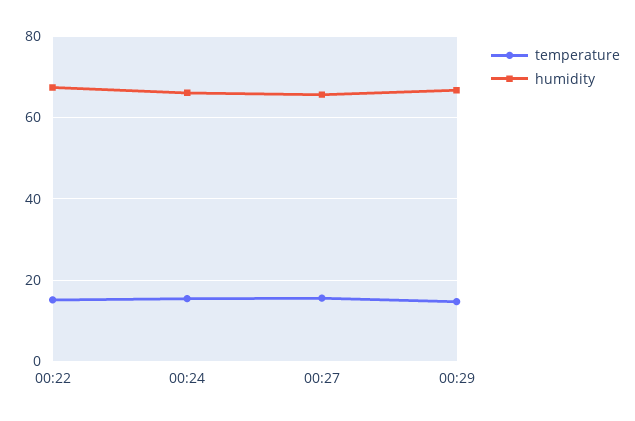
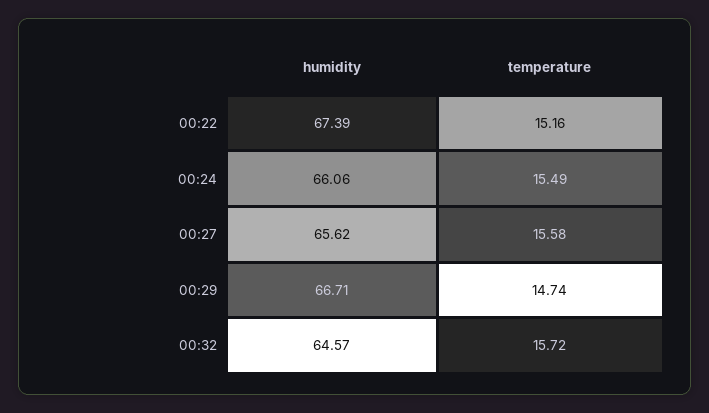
humidity, 00:32: none -> 64.57
temperature, 00:32: none -> 15.72

